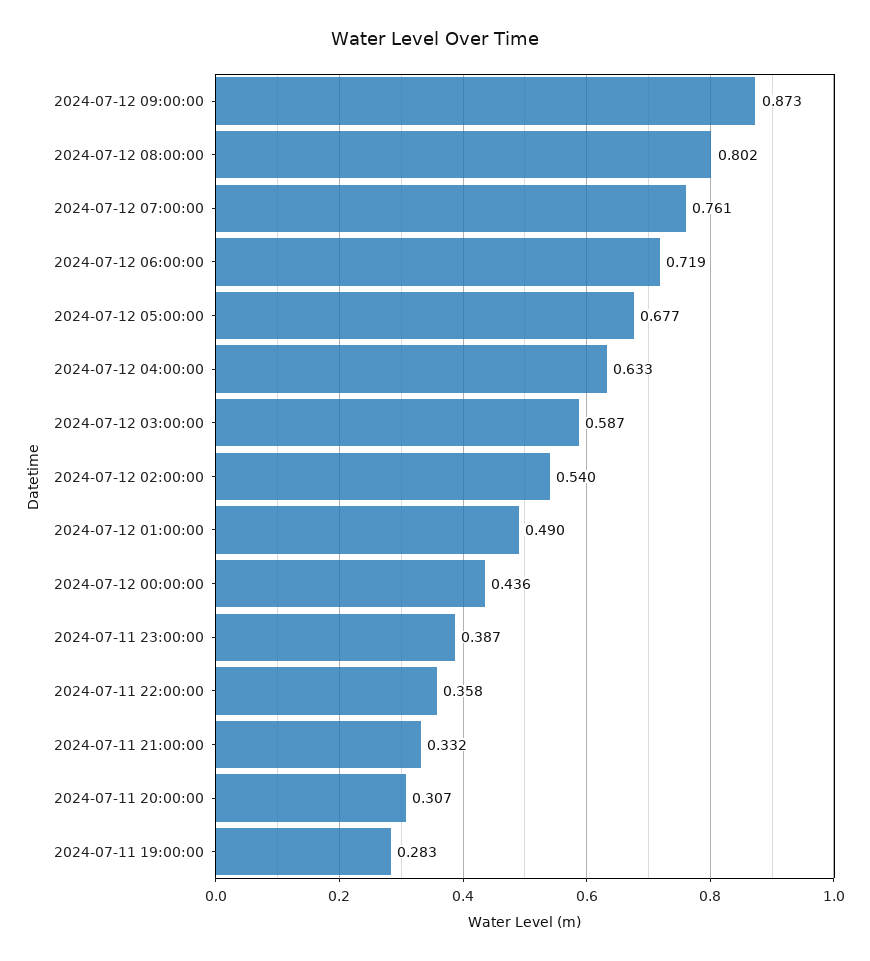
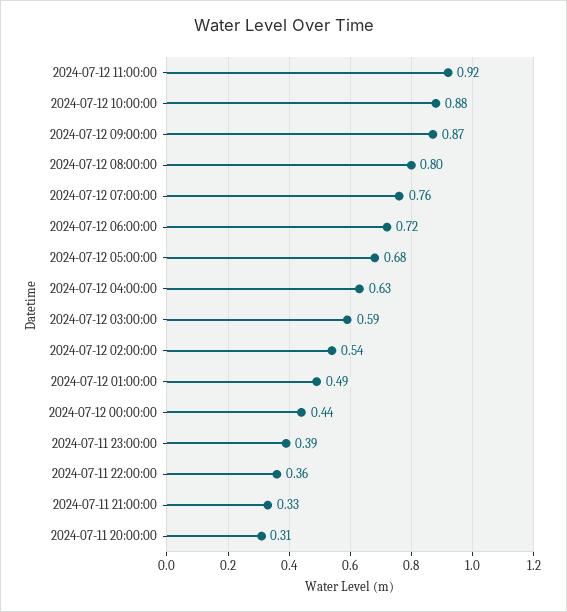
2024-07-11 19:00:00: 0.283 -> none
2024-07-12 11:00:00: none -> 0.92
2024-07-12 10:00:00: none -> 0.88

